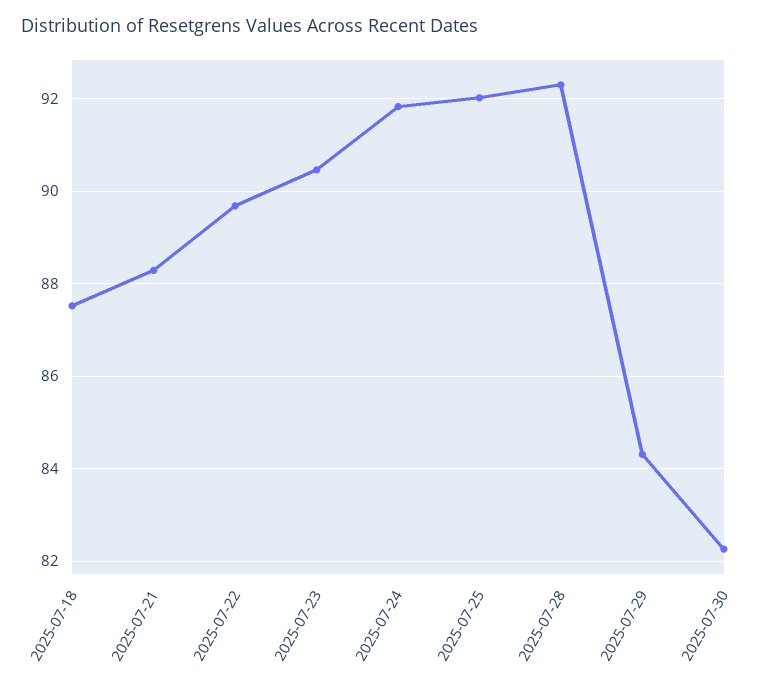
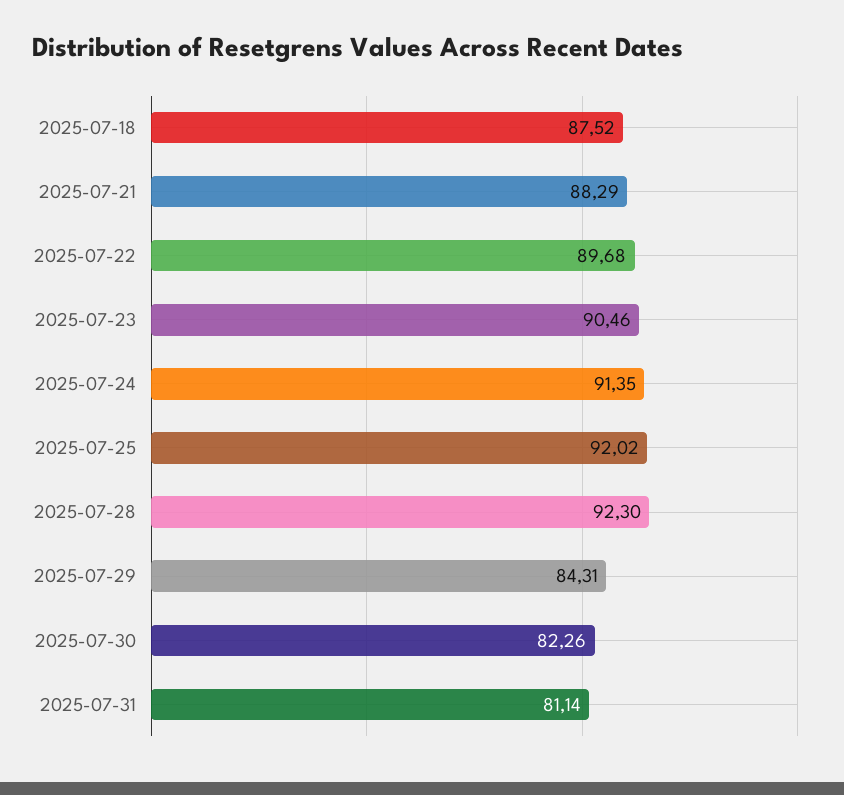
2025-07-24: 91.8 -> 91.35
2025-07-31: none -> 81.14

